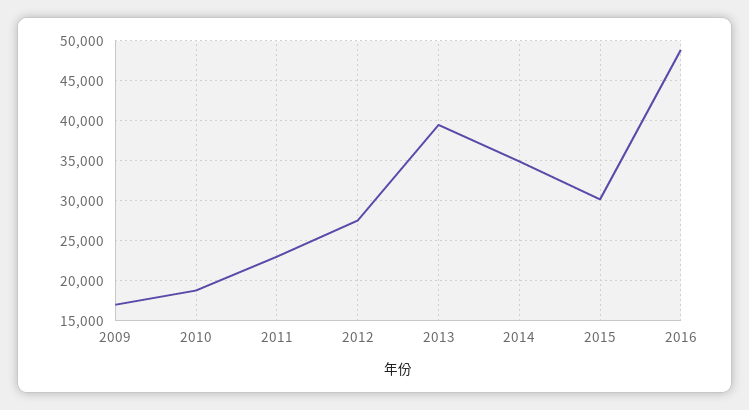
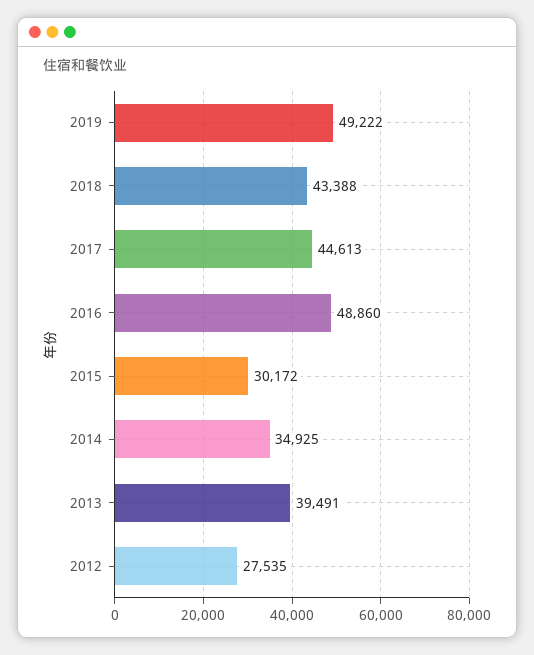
2009: 17000 -> none
2010: 19000 -> none
2011: 23000 -> none
2019: none -> 49222
2018: none -> 43388
2017: none -> 44613

